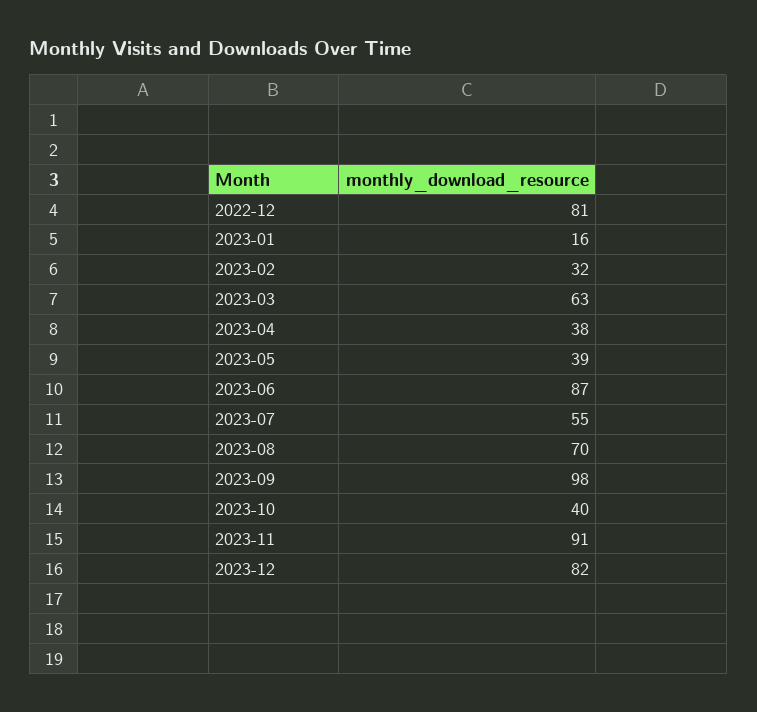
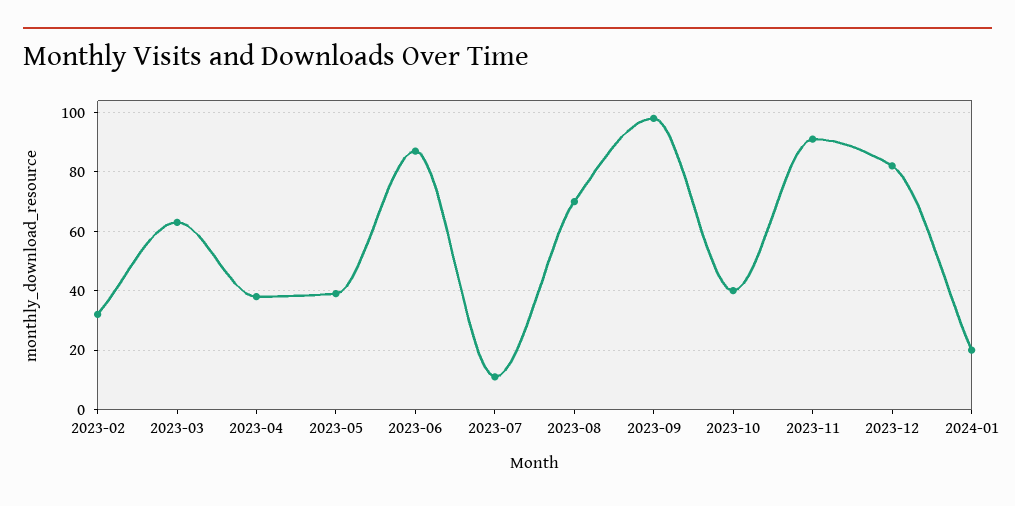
2022-12: 81 -> none
2023-01: 16 -> none
2023-07: 55 -> 10
2024-01: none -> 20

